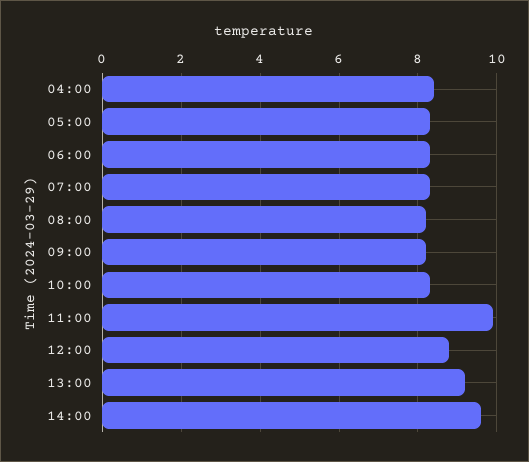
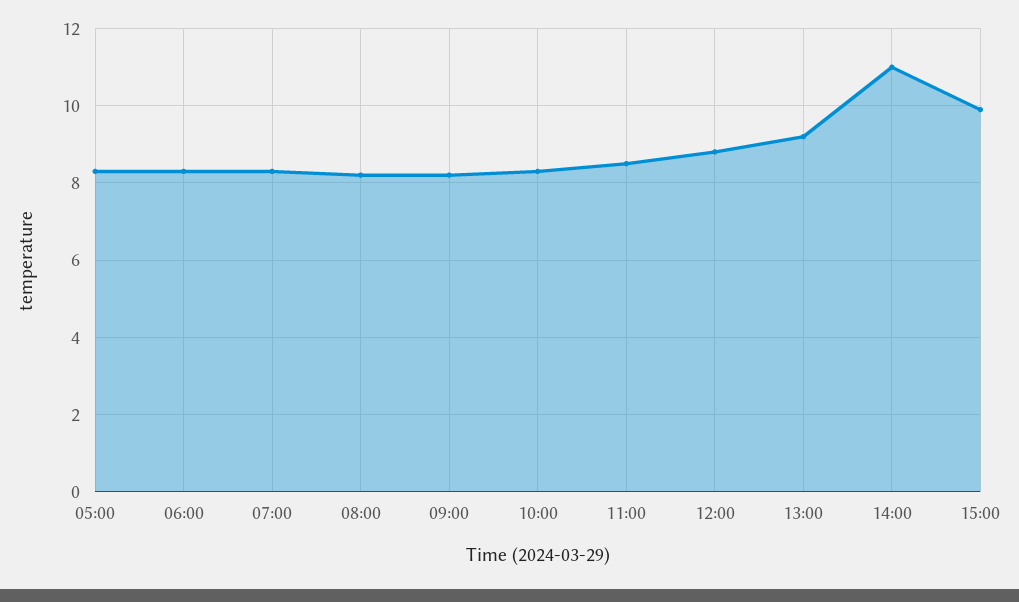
04:00: 8.5 -> none
11:00: 10 -> 8.5
14:00: 9.5 -> 11
15:00: none -> 10

